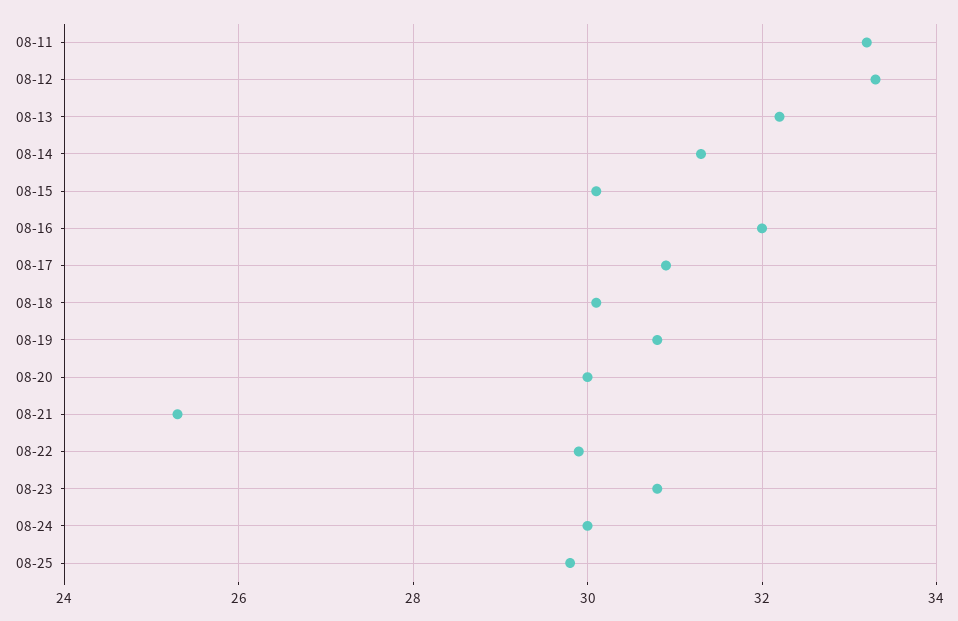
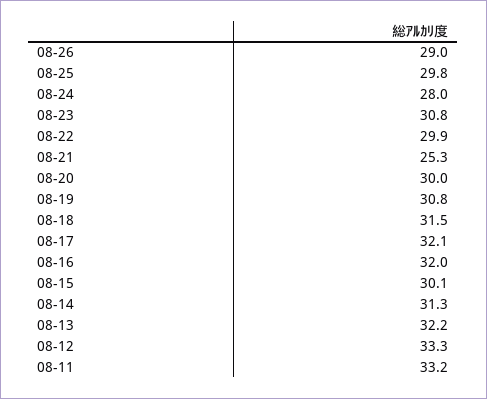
08-17: 31 -> 32.1
08-18: 30 -> 31.5
08-24: 30 -> 28
08-26: none -> 29

